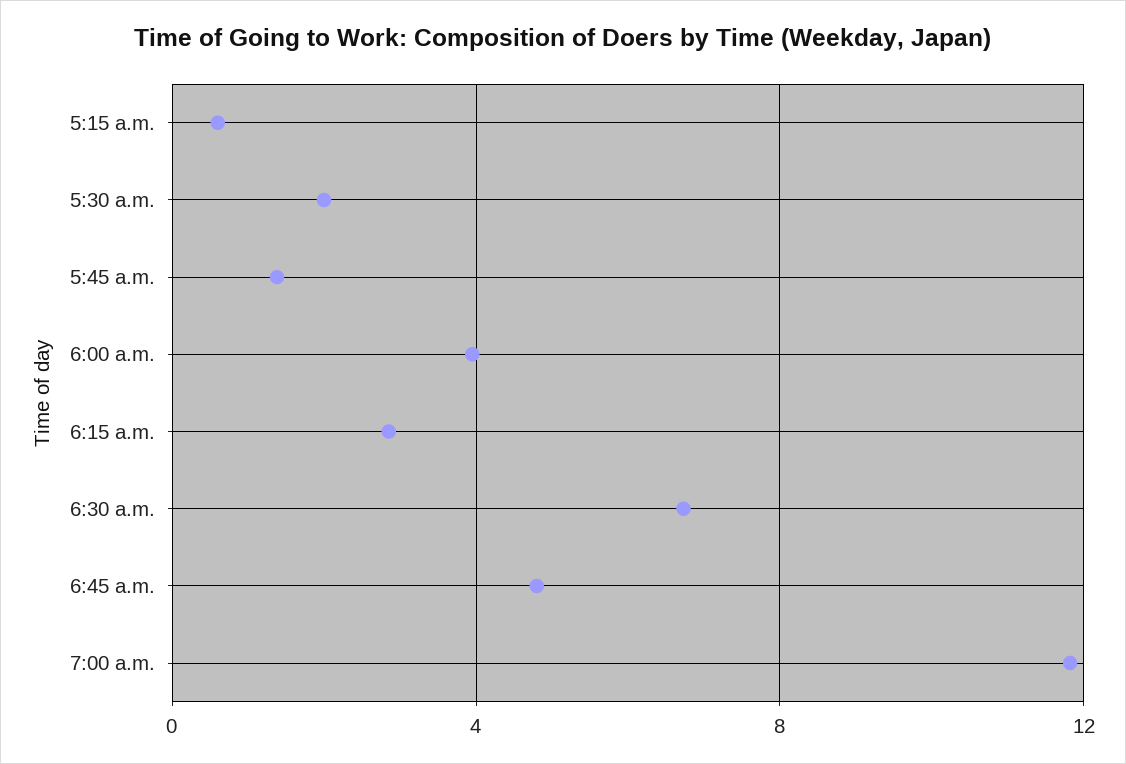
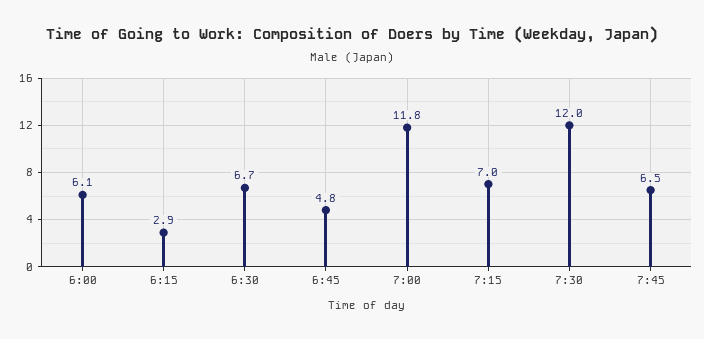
5:15 a.m.: 0.5 -> none
5:30 a.m.: 2 -> none
5:45 a.m.: 1.5 -> none
6:00 a.m.: 4 -> 6.1
7:15: none -> 7
7:30: none -> 12
7:45: none -> 6.5

